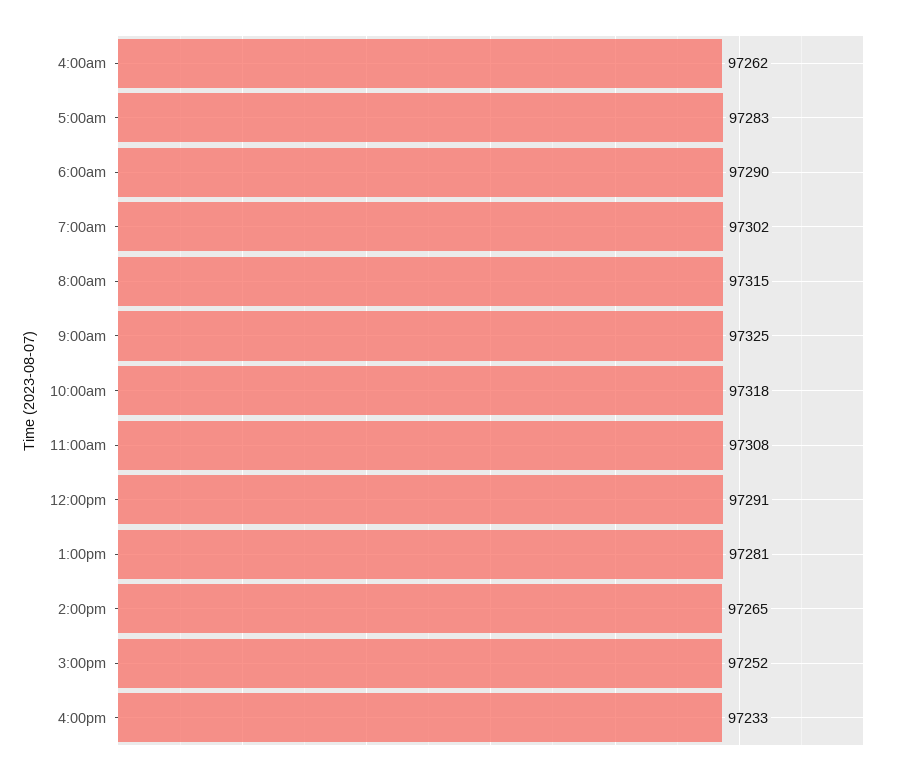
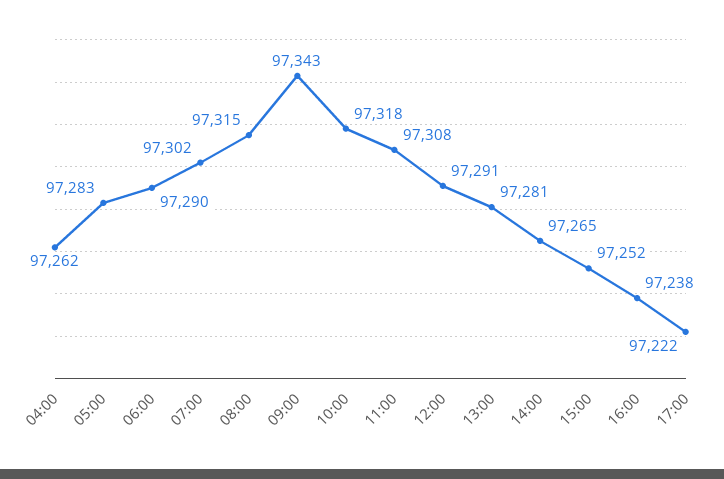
9:00am: 97325 -> 97343
4:00pm: 97233 -> 97238
17:00: none -> 97222

